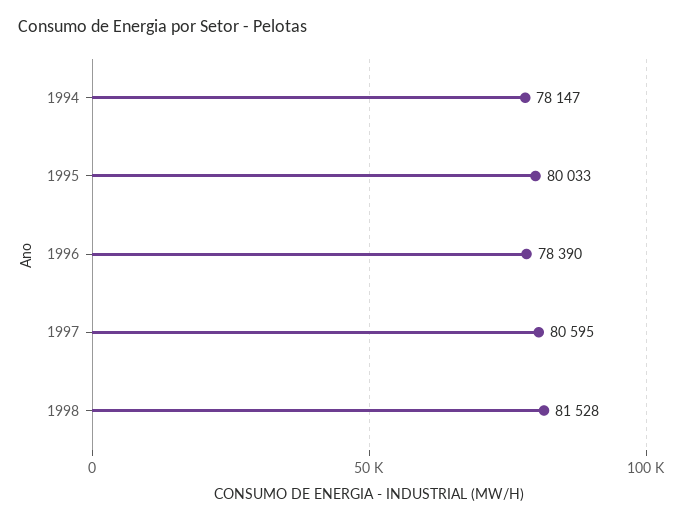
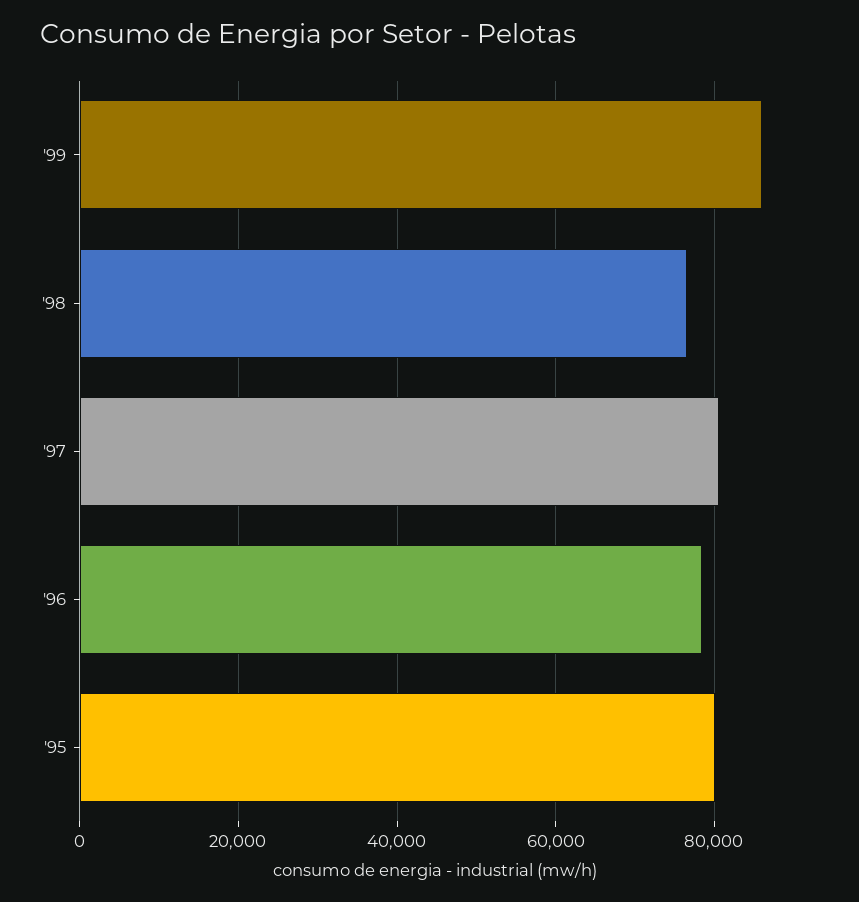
1994: 78147 -> none
1998: 81528 -> 76000
'99: none -> 86000

